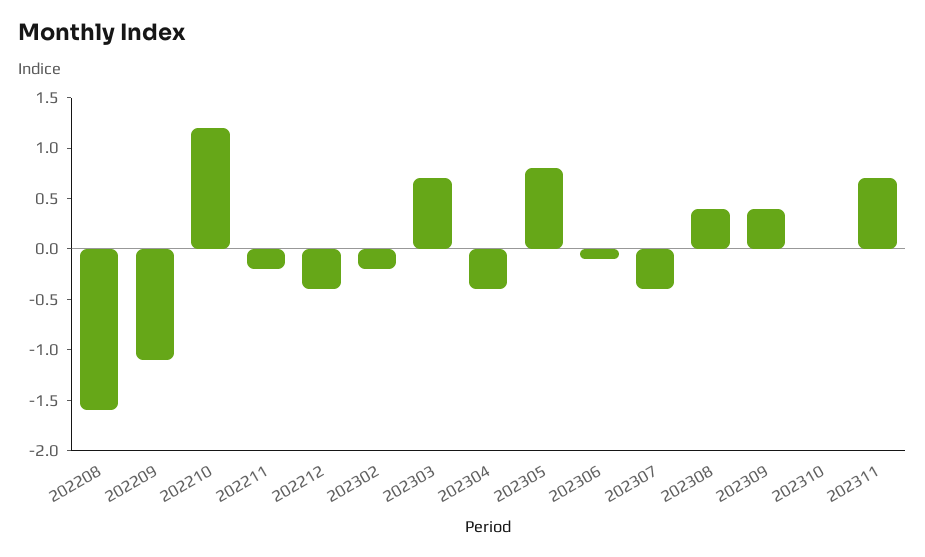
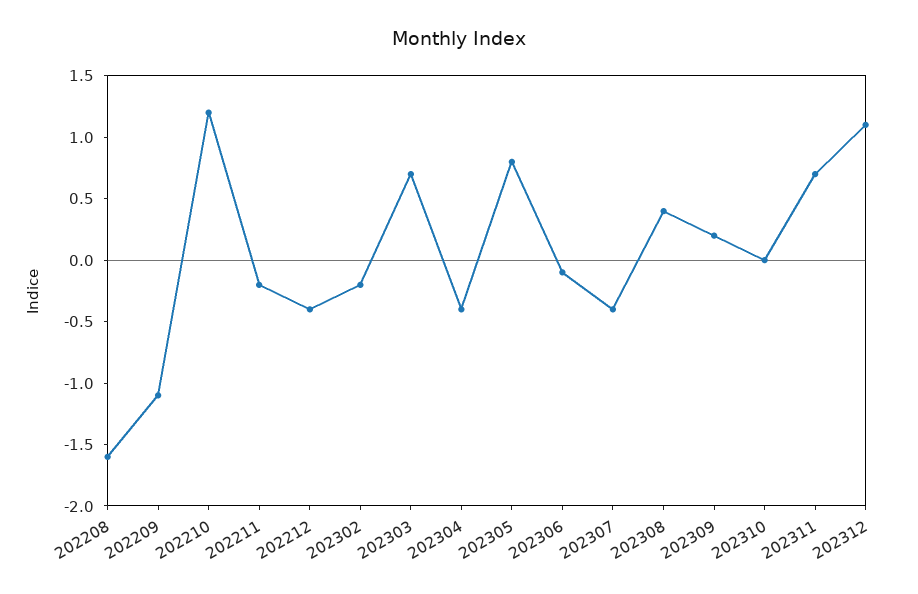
202309: 0.4 -> 0.2
202312: none -> 1.1

